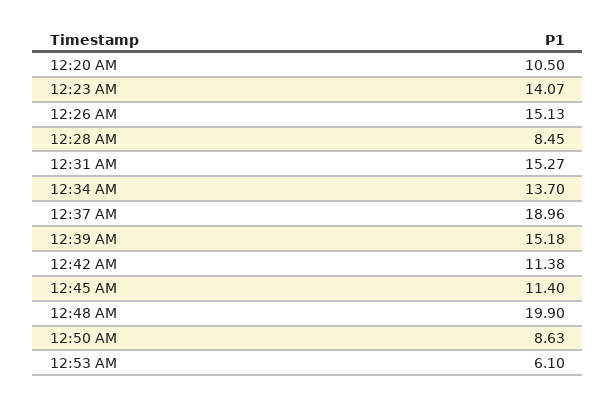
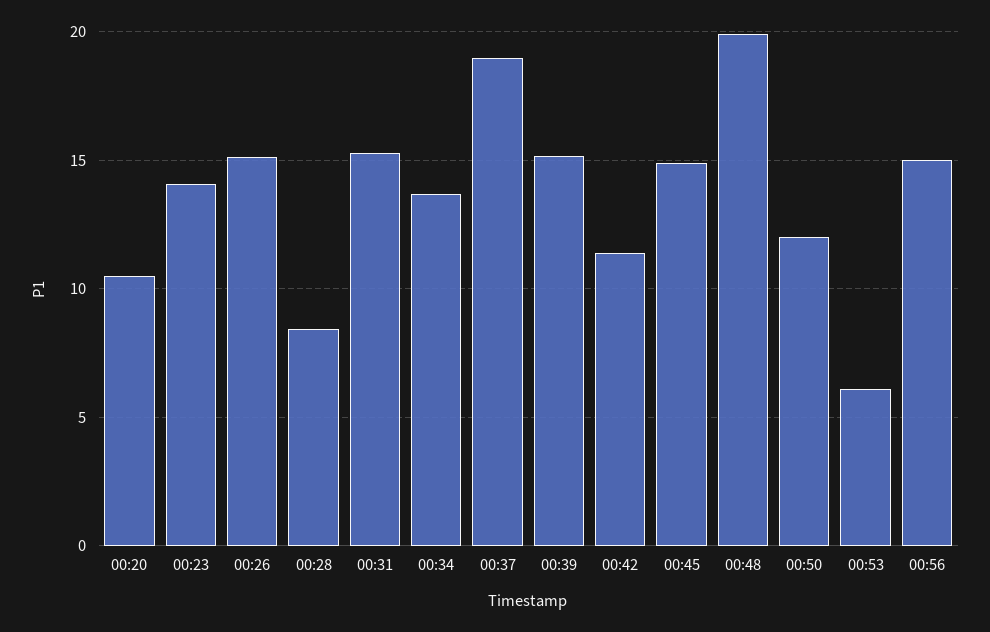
12:45 AM: 11.4 -> 15
12:50 AM: 8.63 -> 12
00:56: none -> 15

